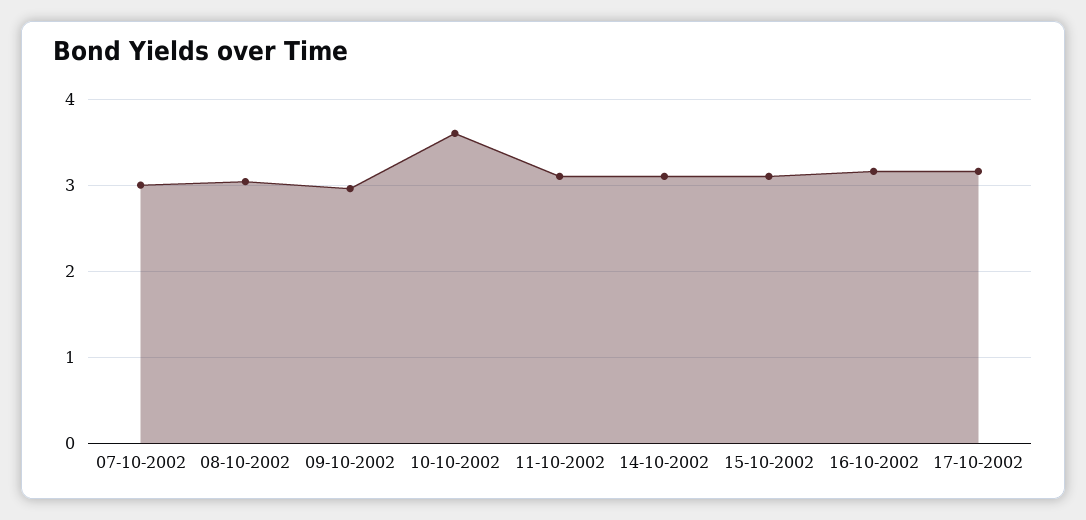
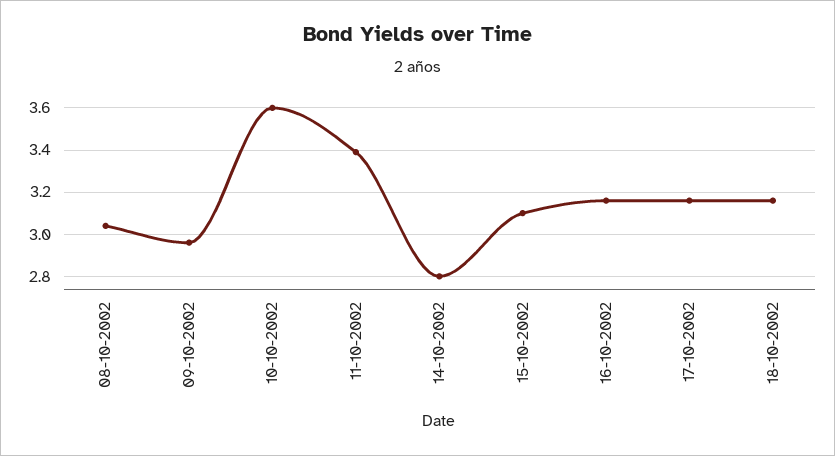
07-10-2002: 3 -> none
11-10-2002: 3.1 -> 3.4
14-10-2002: 3.1 -> 2.8
18-10-2002: none -> 3.15

